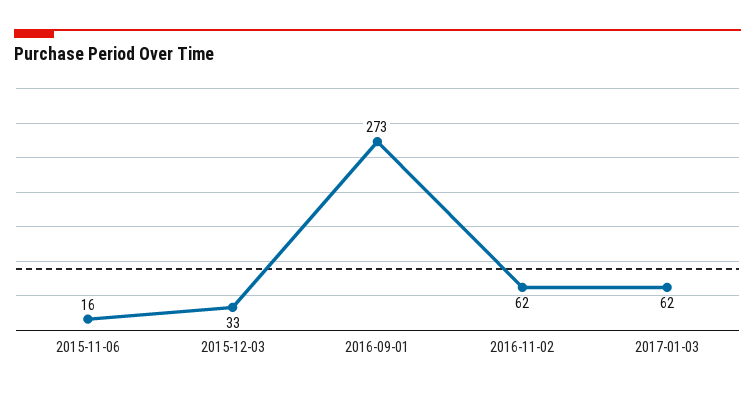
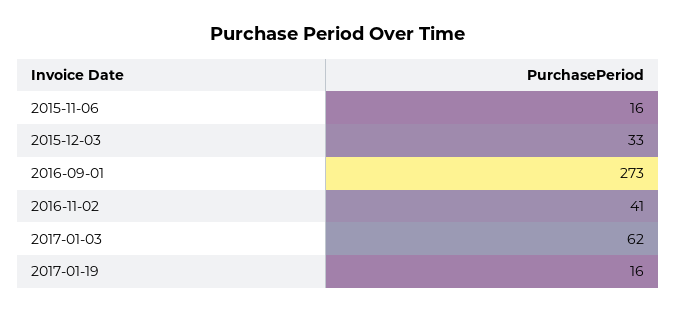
2016-11-02: 62 -> 41
2017-01-19: none -> 16

